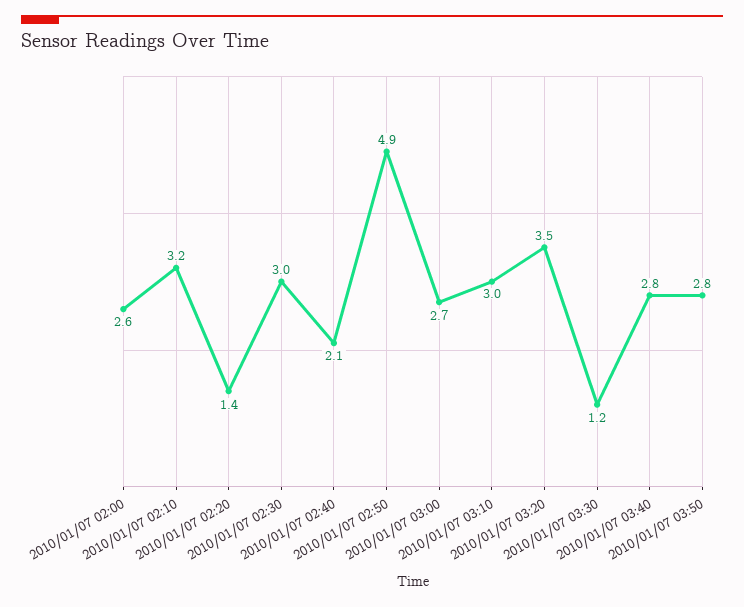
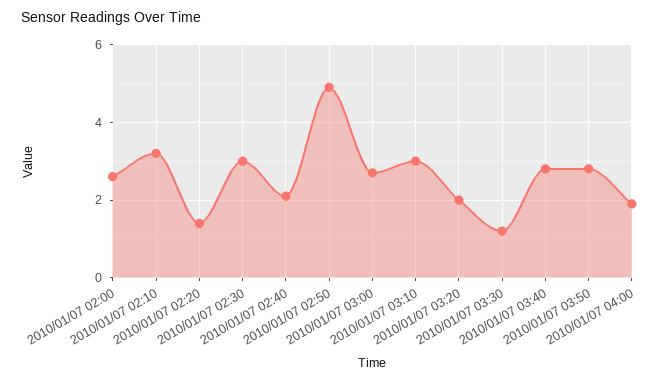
2010/01/07 03:20: 3.5 -> 2
2010/01/07 04:00: none -> 2

